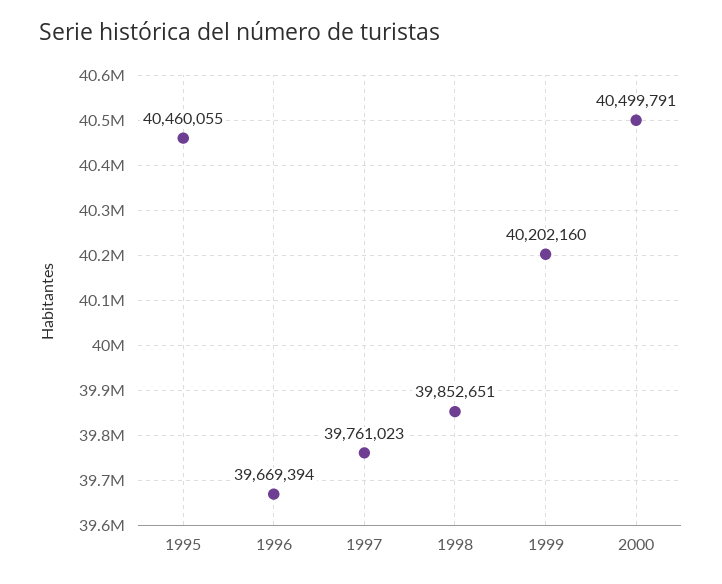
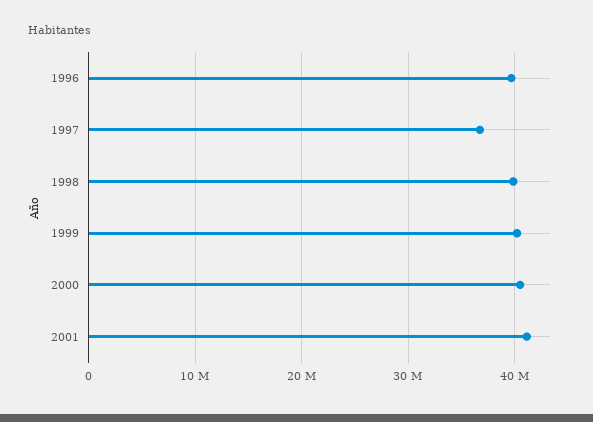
1995: 40460055 -> none
1997: 39761023 -> 37000000
2001: none -> 41000000

